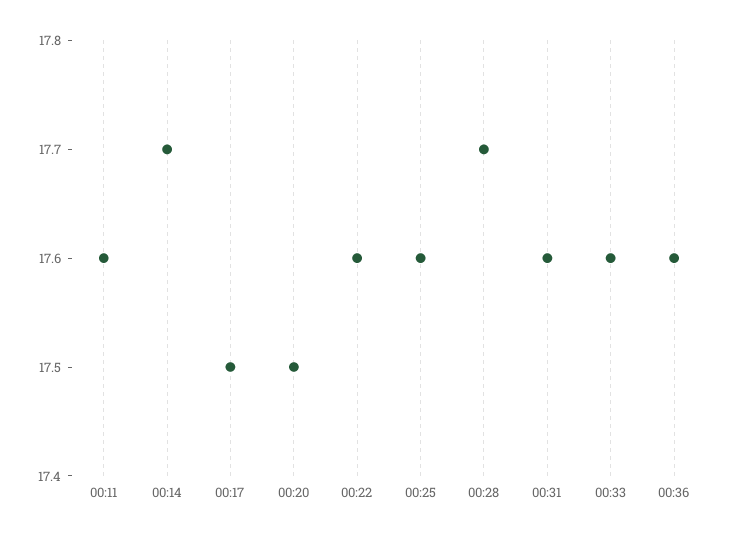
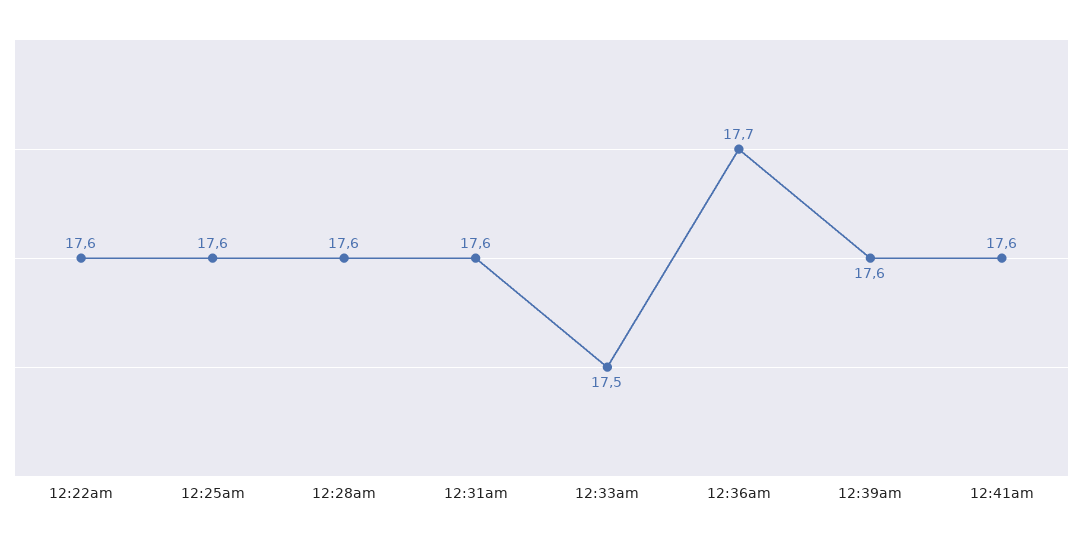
00:11: 17.6 -> none
00:14: 17.7 -> none
00:17: 17.5 -> none
00:20: 17.5 -> none
00:28: 17.7 -> 17.6
00:33: 17.6 -> 17.5
00:36: 17.6 -> 17.7
12:39am: none -> 17.6
12:41am: none -> 17.6

